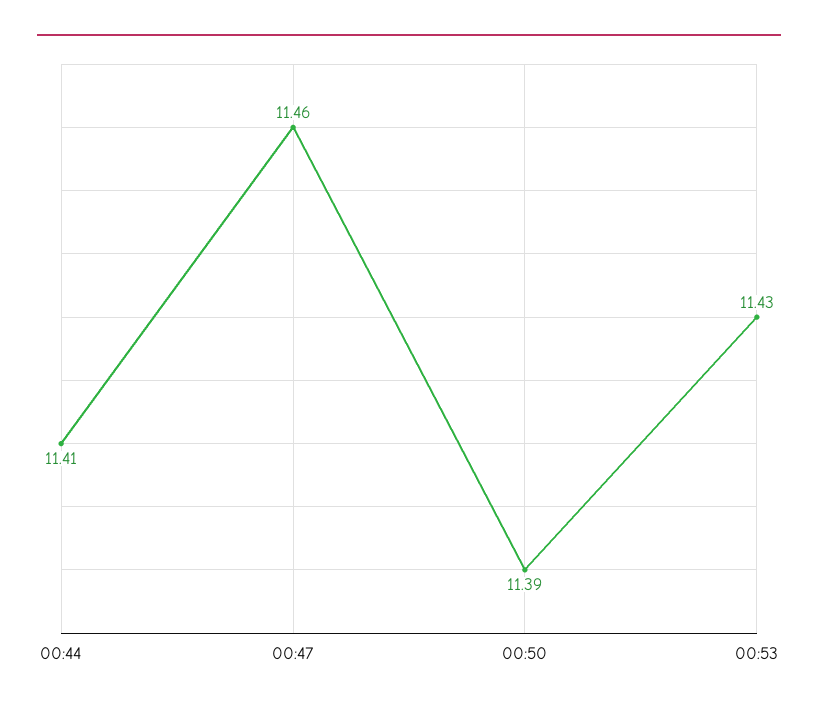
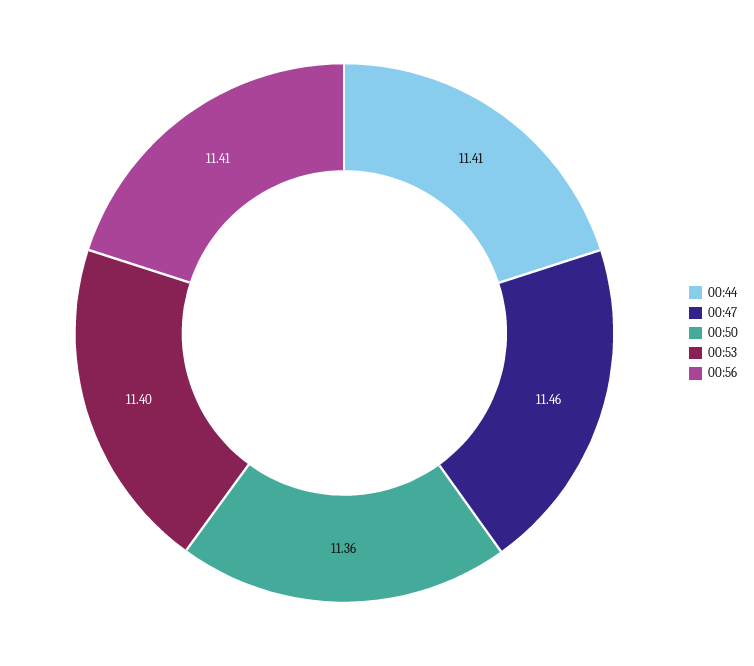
00:50: 11.39 -> 11.36
00:53: 11.43 -> 11.4
00:56: none -> 11.41

